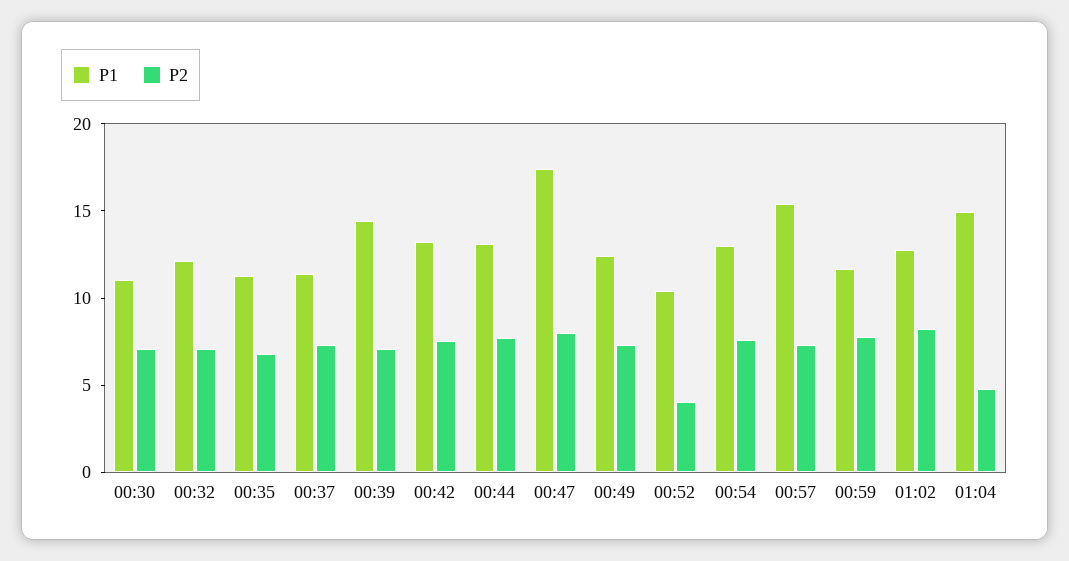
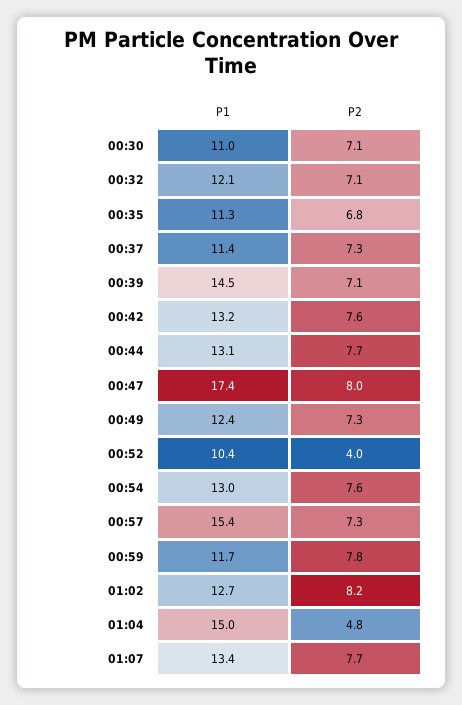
P1, 01:07: none -> 13.4
P2, 01:07: none -> 7.7

